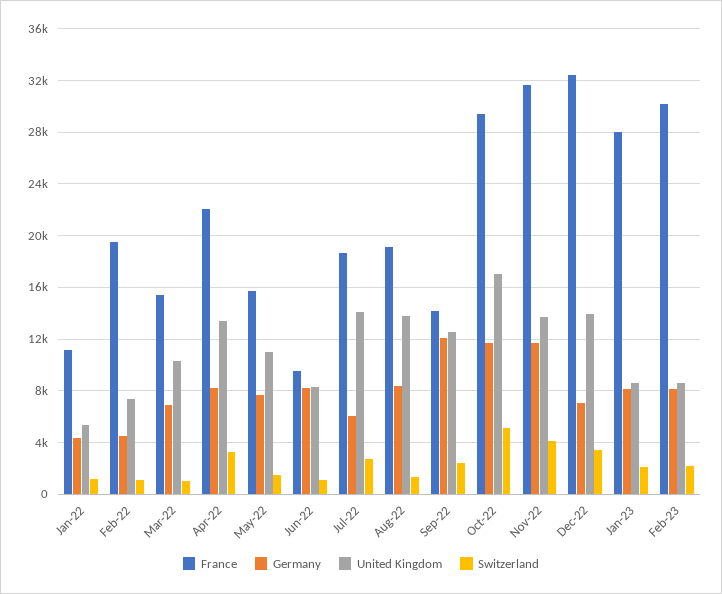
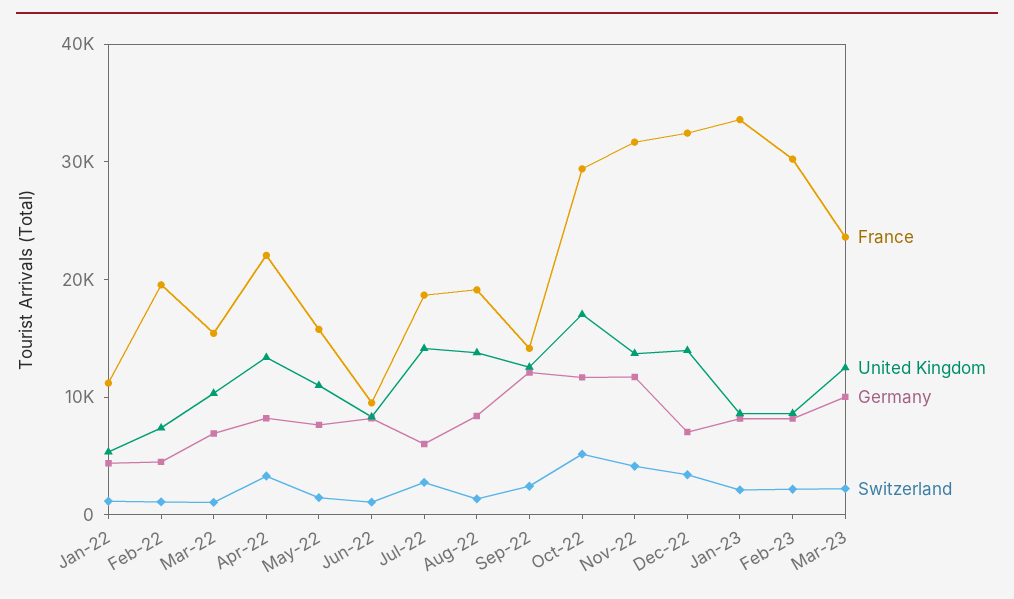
France, Jan-23: 28000 -> 34000
France, Mar-23: none -> 24000
United Kingdom, Mar-23: none -> 12000
Germany, Mar-23: none -> 10000
Switzerland, Mar-23: none -> 2000

